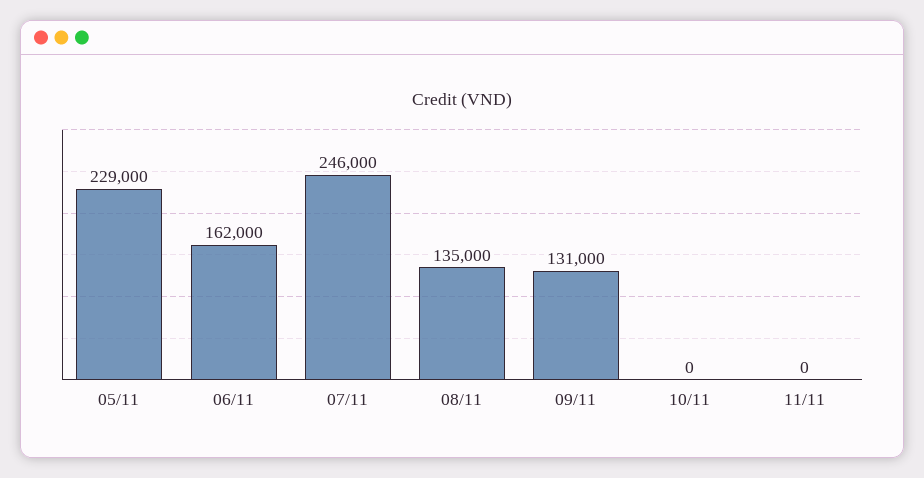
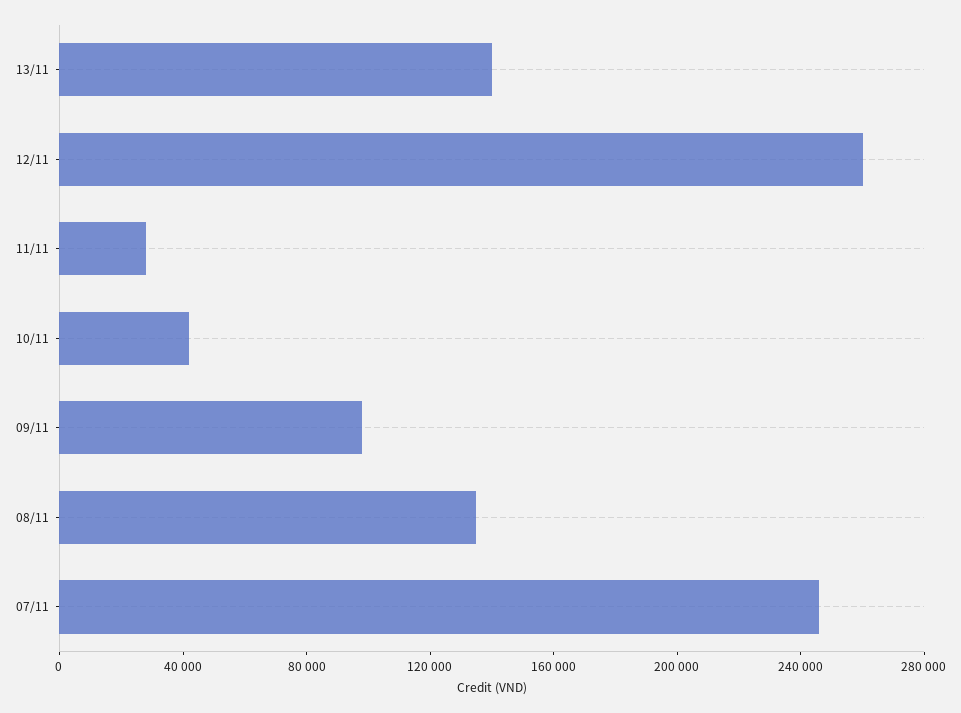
05/11: 229000 -> none
06/11: 162000 -> none
09/11: 131000 -> 100000
10/11: 0 -> 40000
11/11: 0 -> 30000
13/11: none -> 140000
12/11: none -> 260000

